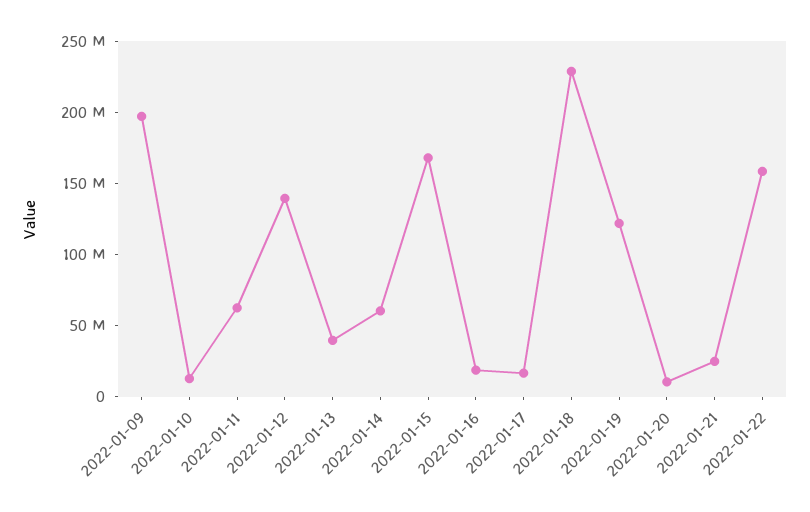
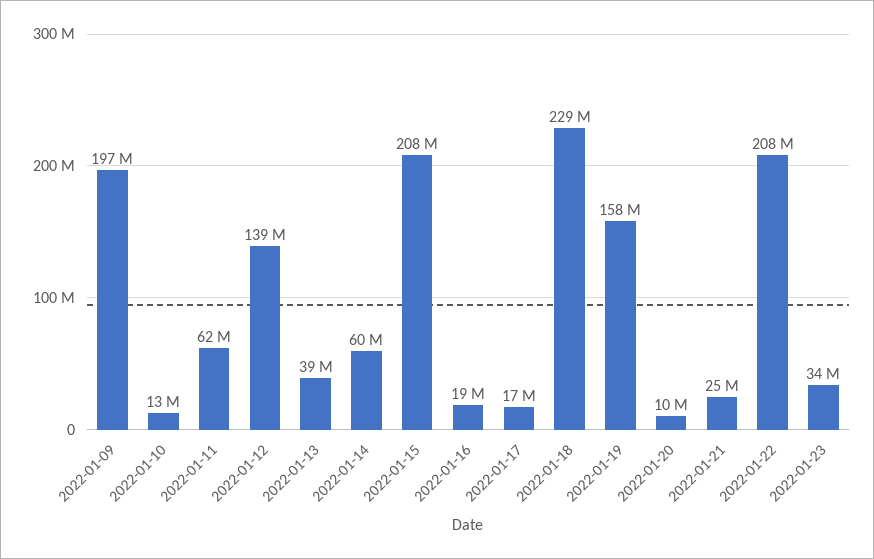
2022-01-15: 170000000 -> 208000000
2022-01-19: 120000000 -> 158000000
2022-01-22: 160000000 -> 208000000
2022-01-23: none -> 34000000

